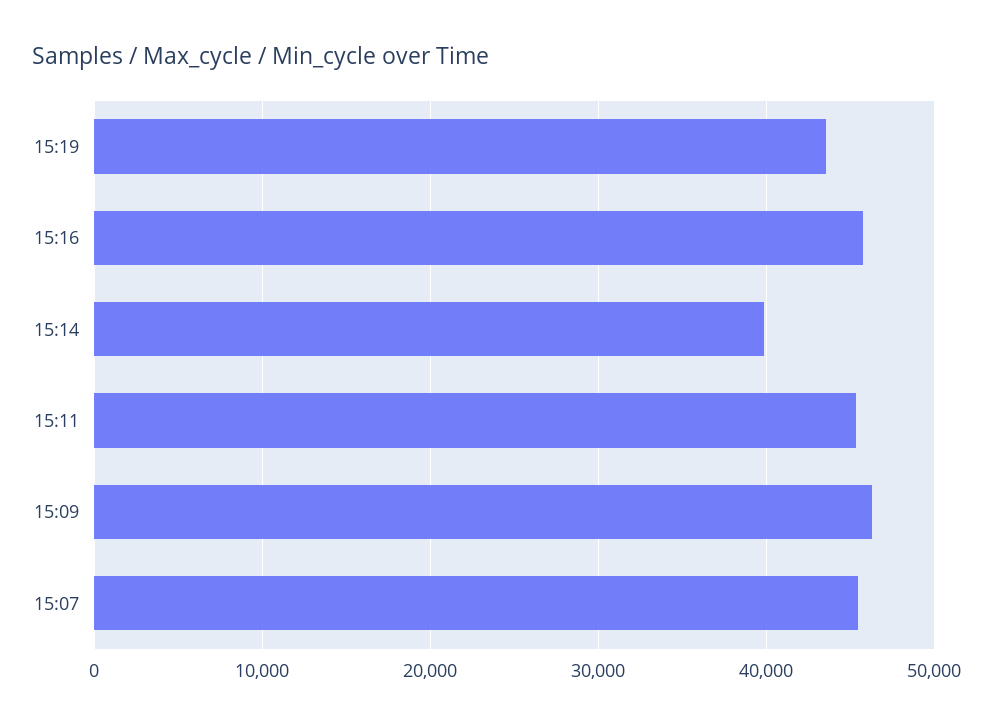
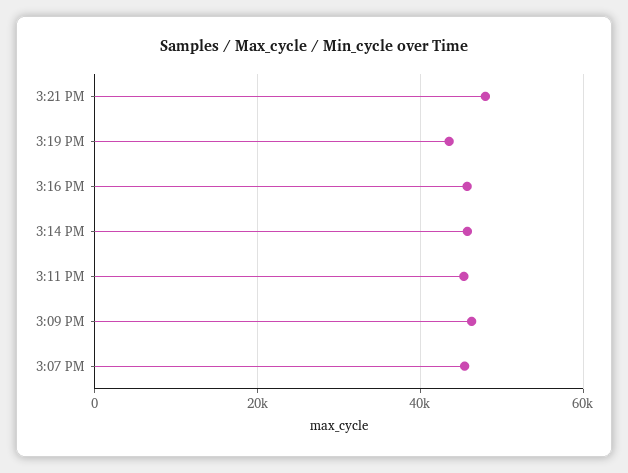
15:14: 40000 -> 46000
3:21 PM: none -> 48000

